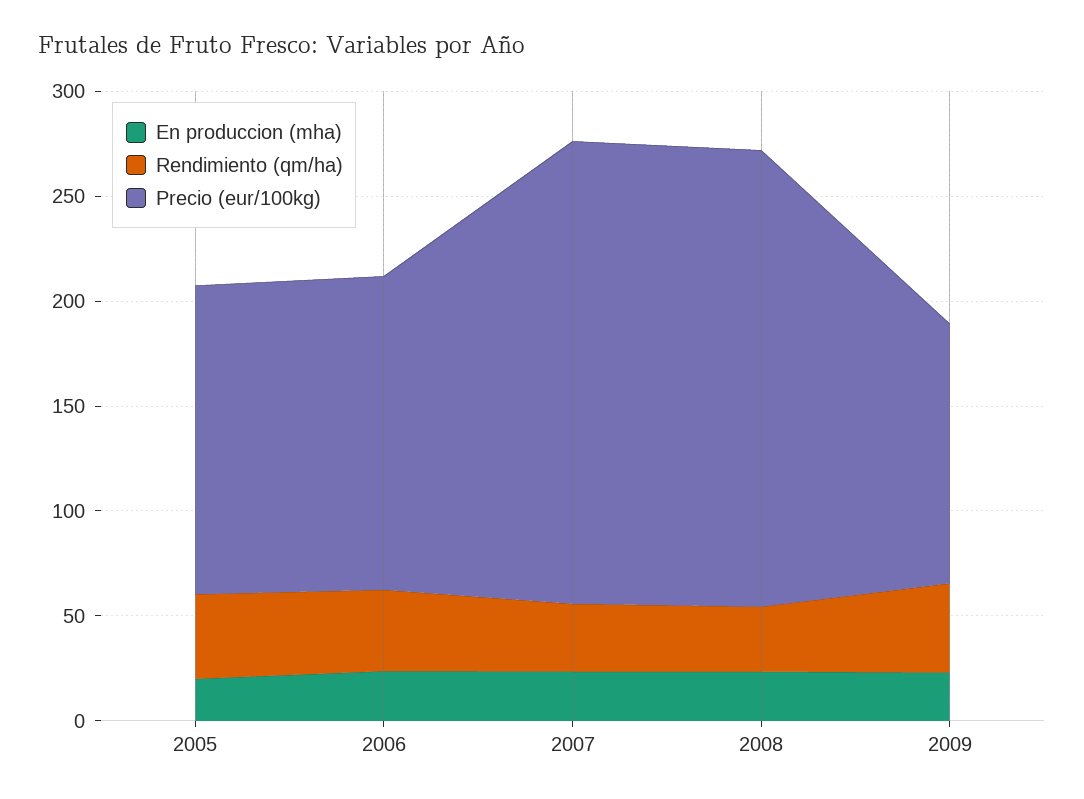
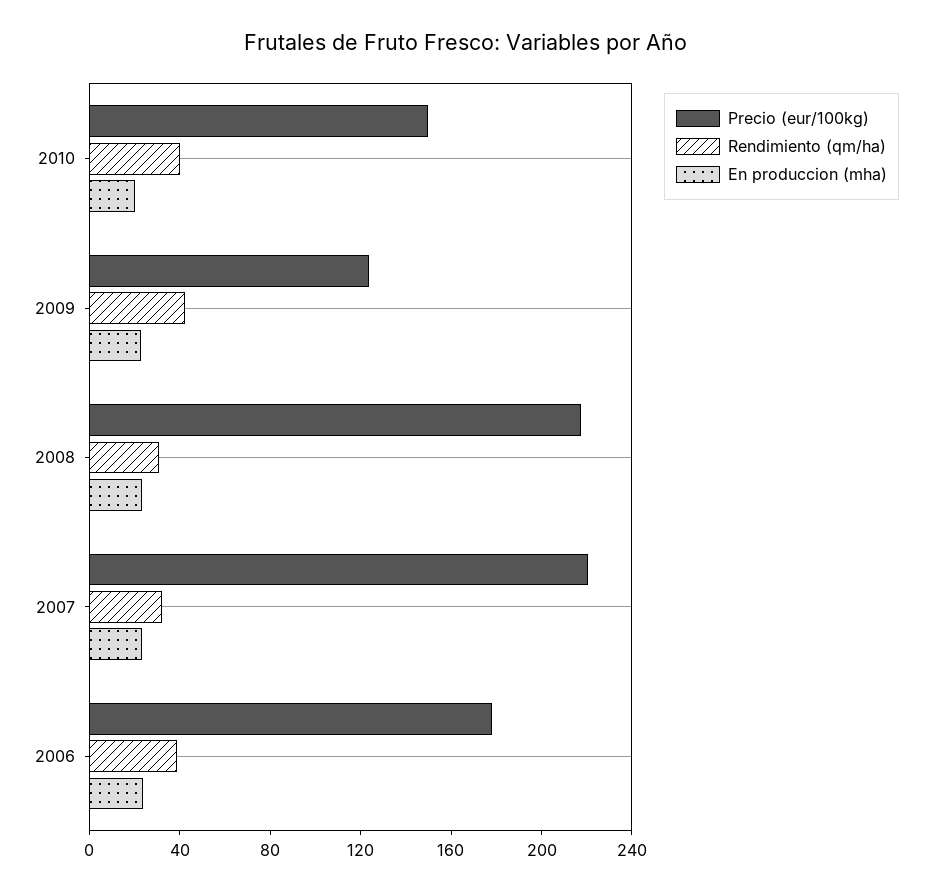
En produccion (mha), 2005: 20 -> none
Rendimiento (qm/ha), 2005: 40 -> none
Precio (eur/100kg), 2005: 150 -> none
Precio (eur/100kg), 2006: 150 -> 180
Precio (eur/100kg), 2010: none -> 150
Rendimiento (qm/ha), 2010: none -> 40
En produccion (mha), 2010: none -> 20

